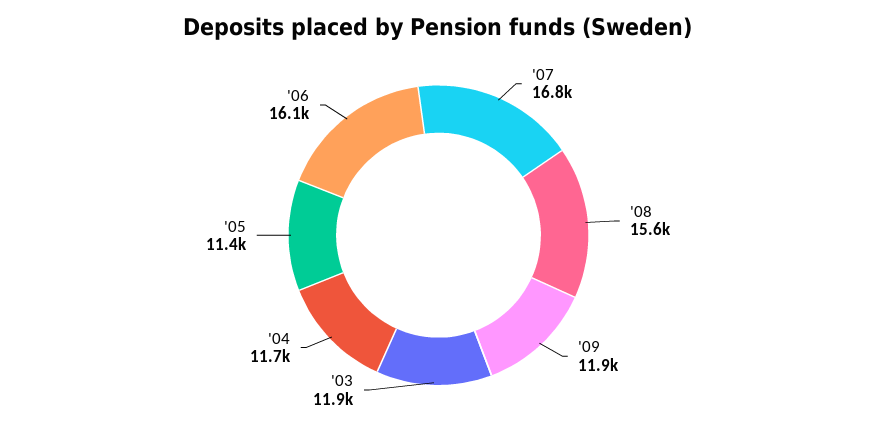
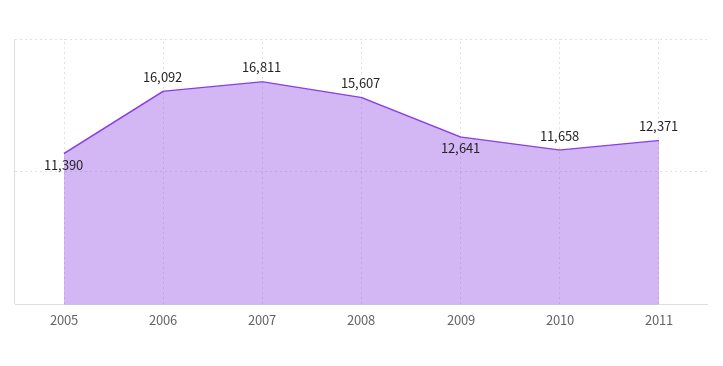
'09: 11900 -> 12641
'03: 11900 -> none
'04: 11700 -> none
2010: none -> 11658
2011: none -> 12371

